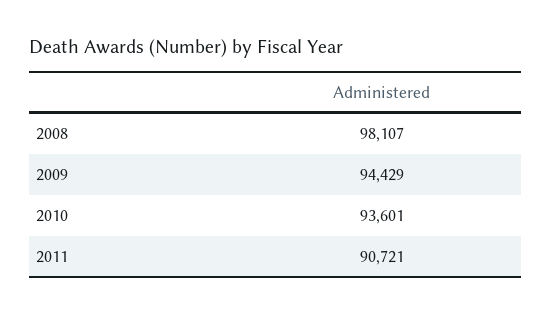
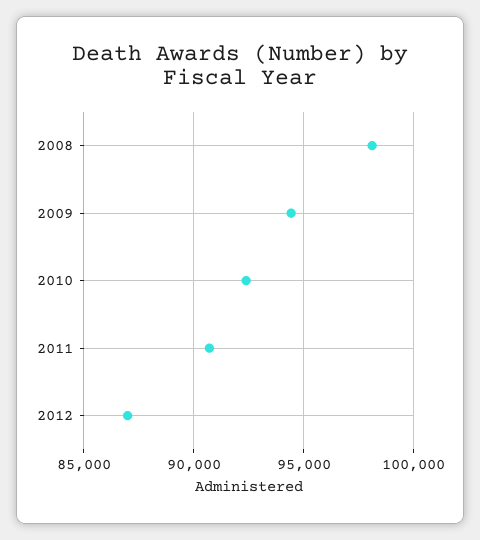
2010: 93601 -> 92500
2012: none -> 87000

